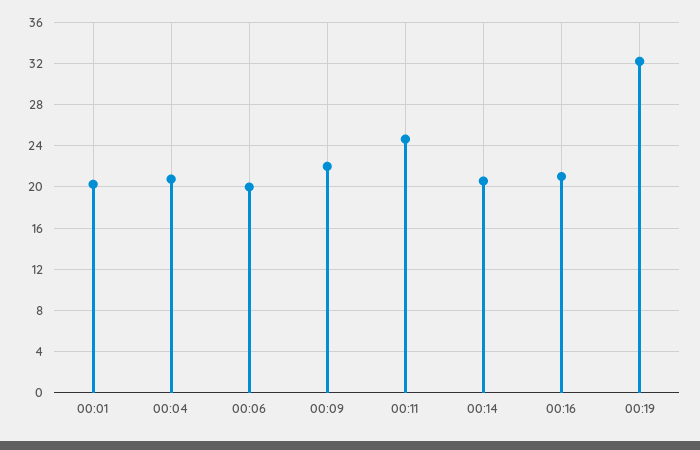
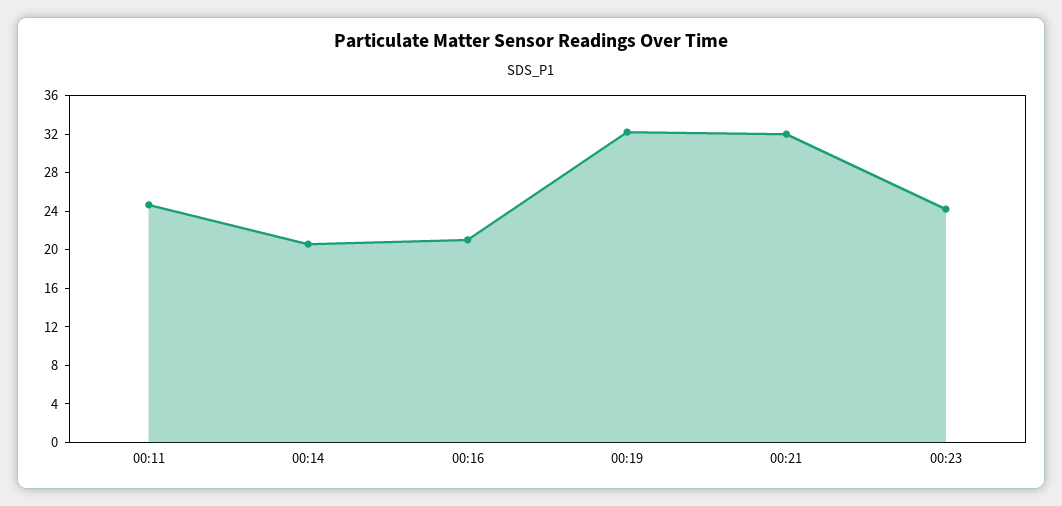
00:01: 20 -> none
00:04: 21 -> none
00:06: 20 -> none
00:09: 22 -> none
00:21: none -> 32
00:23: none -> 24

